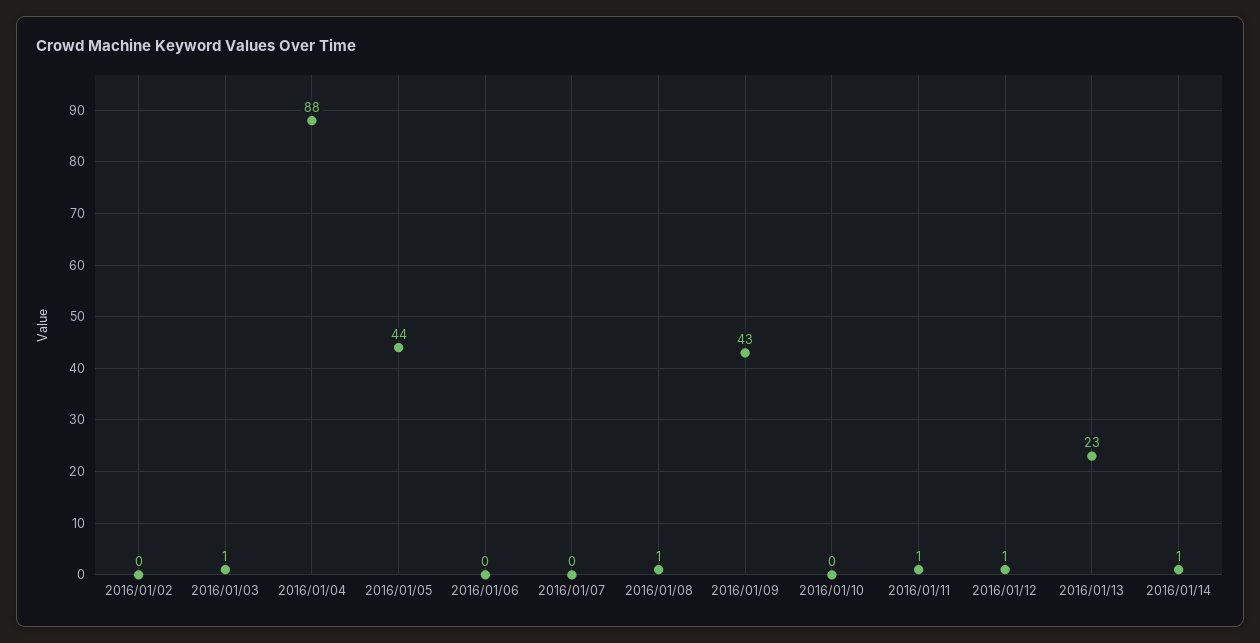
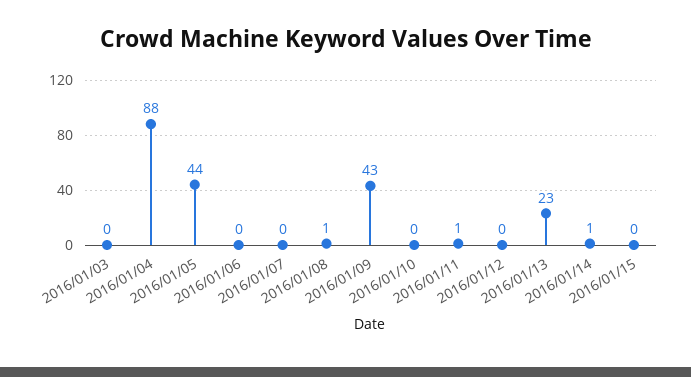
2016/01/02: 0 -> none
2016/01/03: 1 -> 0
2016/01/12: 1 -> 0
2016/01/15: none -> 0

